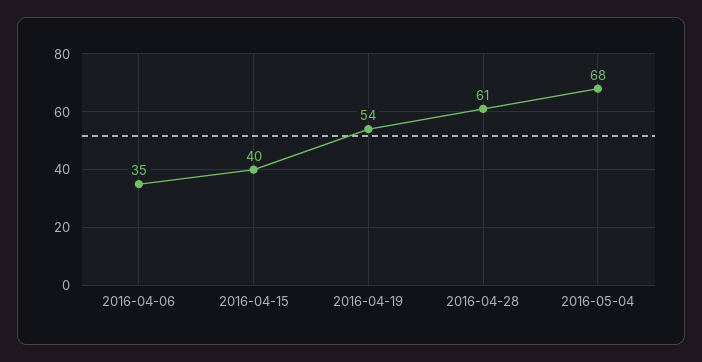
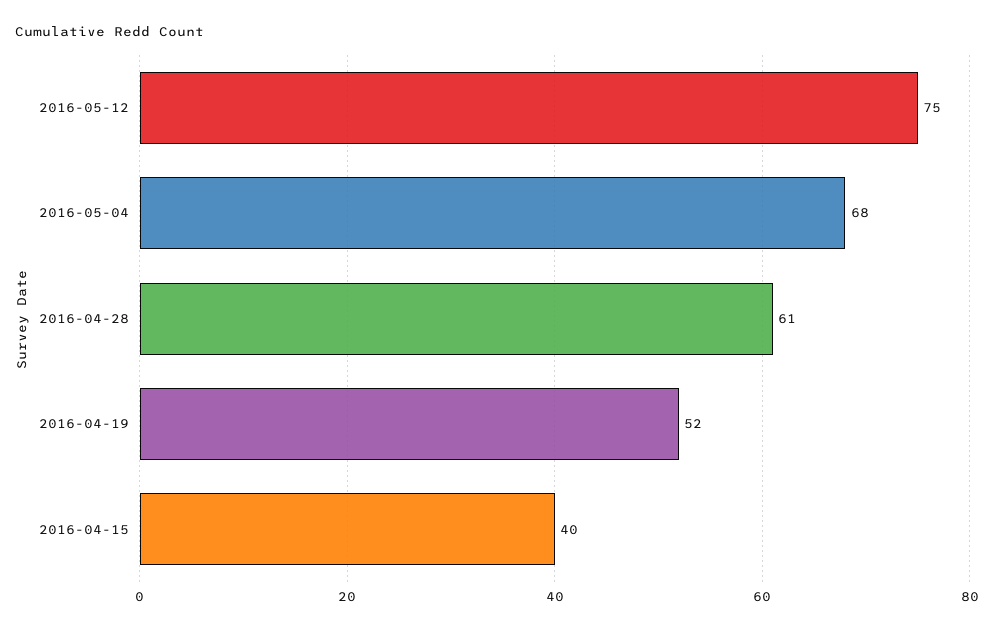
2016-04-06: 35 -> none
2016-04-19: 54 -> 52
2016-05-12: none -> 75

